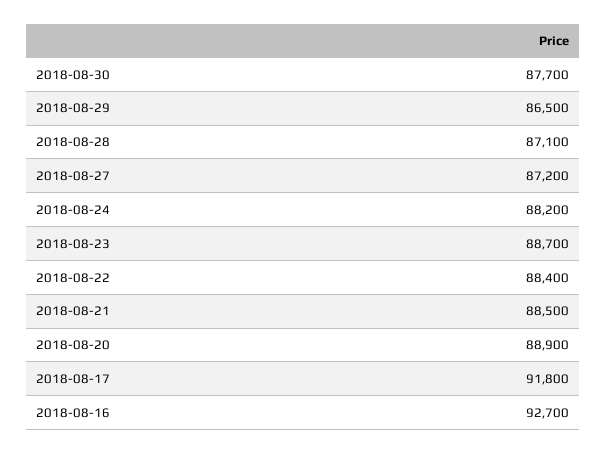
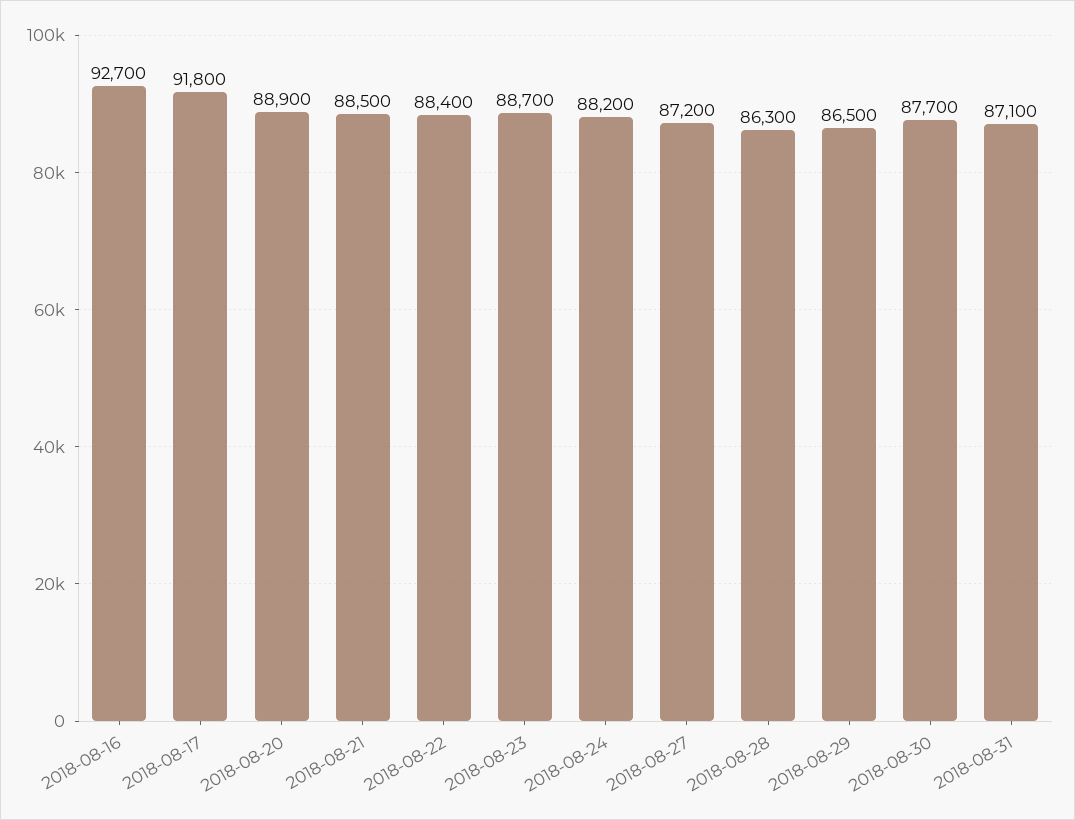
2018-08-28: 87100 -> 86300
2018-08-31: none -> 87100

